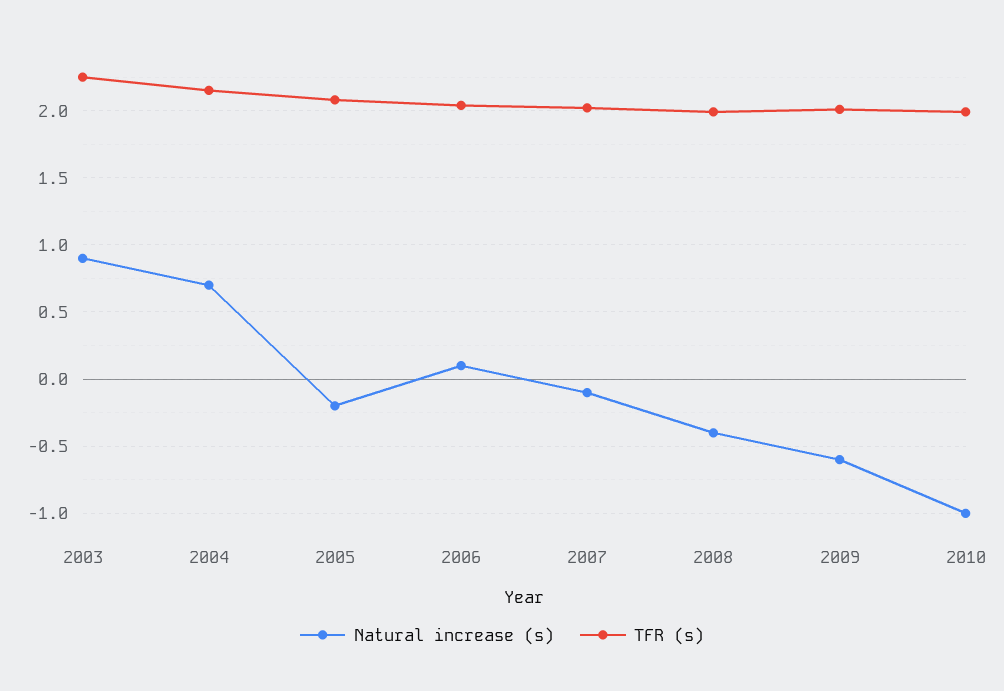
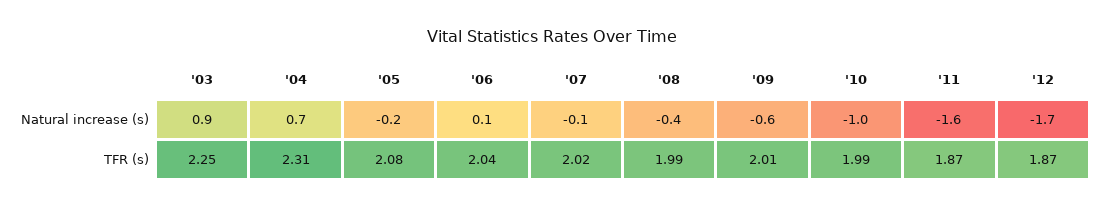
TFR (s), 2004: 2.15 -> 2.31
Natural increase (s), '11: none -> -1.6
Natural increase (s), '12: none -> -1.7
TFR (s), '11: none -> 1.87
TFR (s), '12: none -> 1.87

